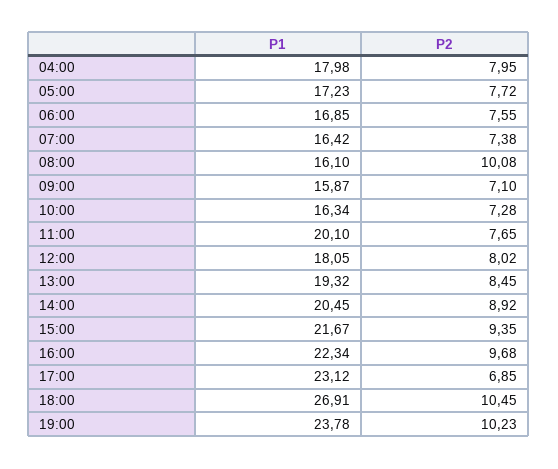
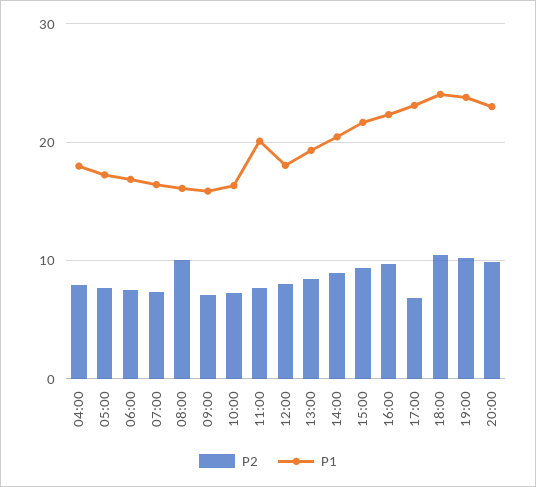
P1, 18:00: 26.91 -> 24
P2, 20:00: none -> 10
P1, 20:00: none -> 23

